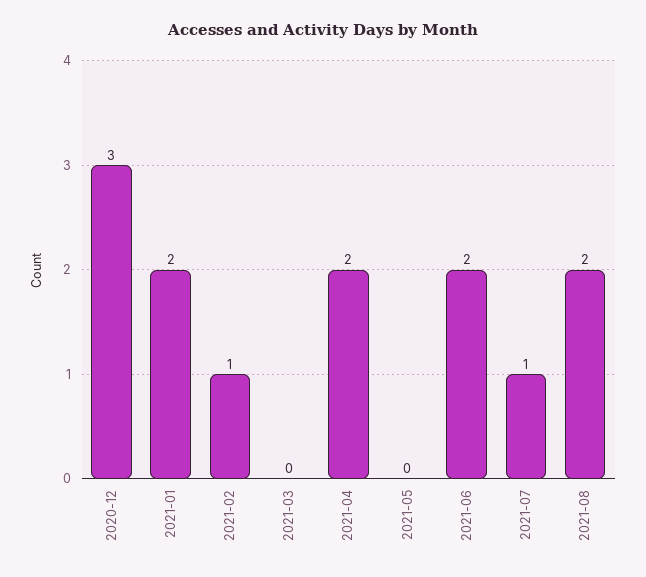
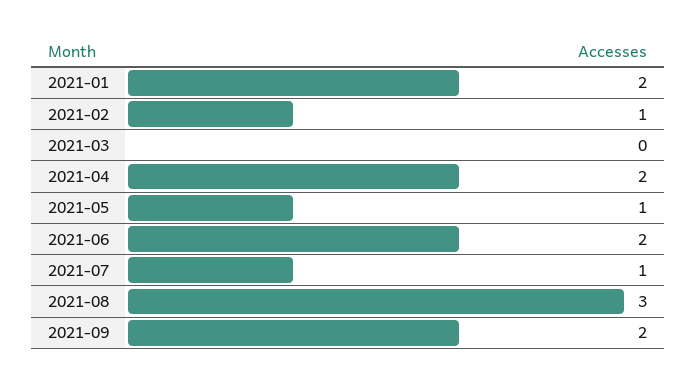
2020-12: 3 -> none
2021-05: 0 -> 1
2021-08: 2 -> 3
2021-09: none -> 2

